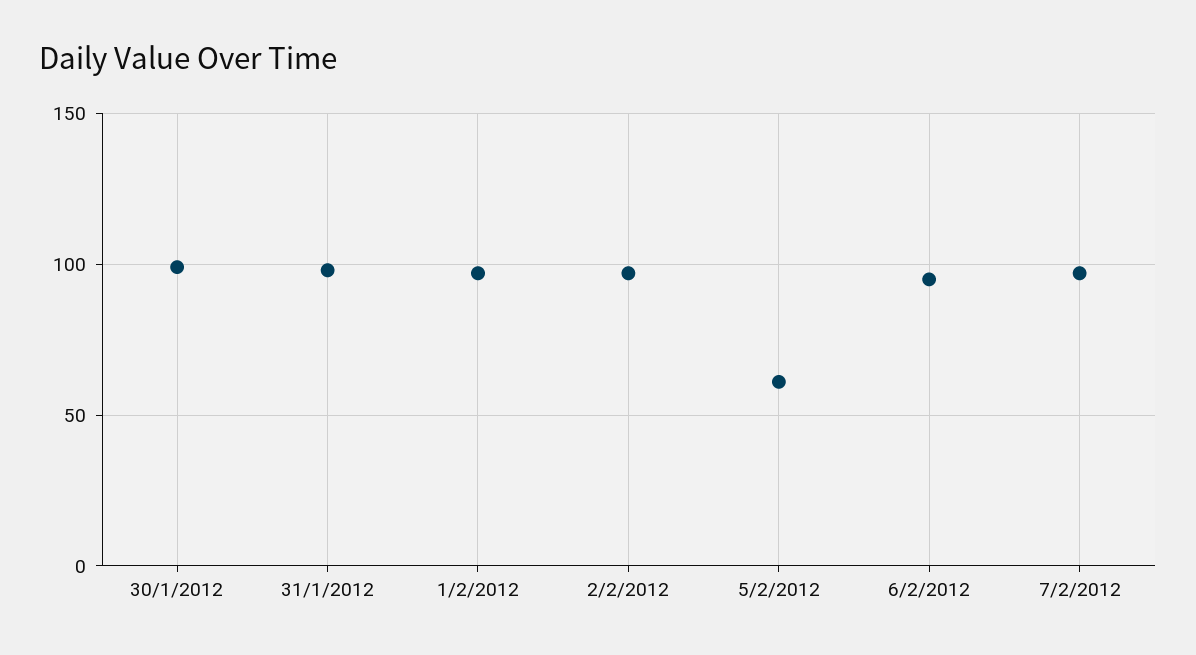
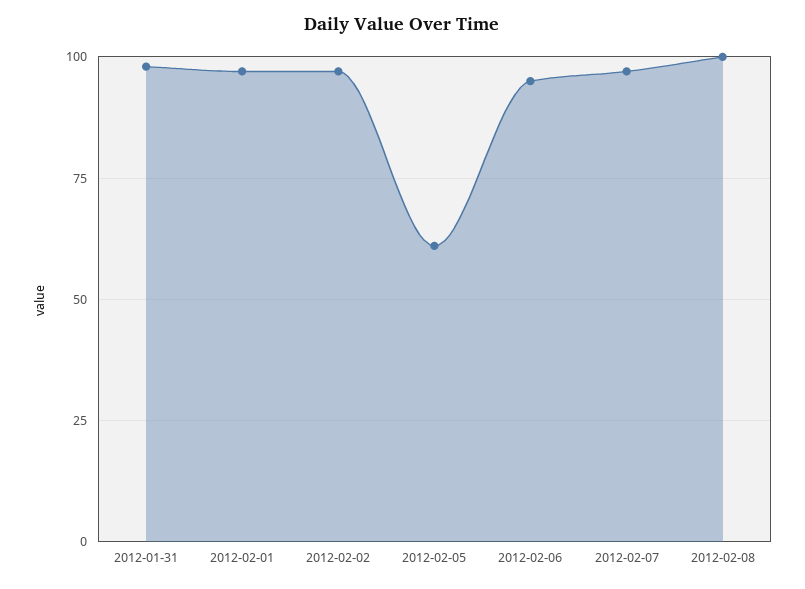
30/1/2012: 100 -> none
2012-02-08: none -> 100

